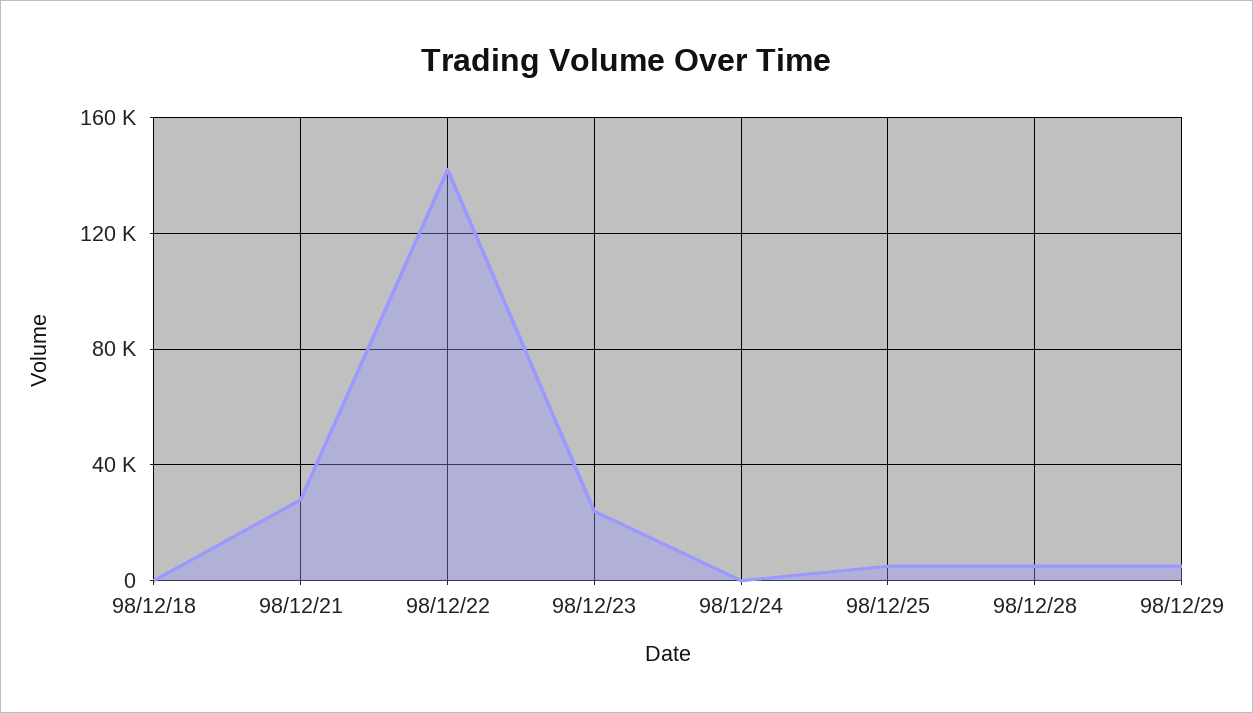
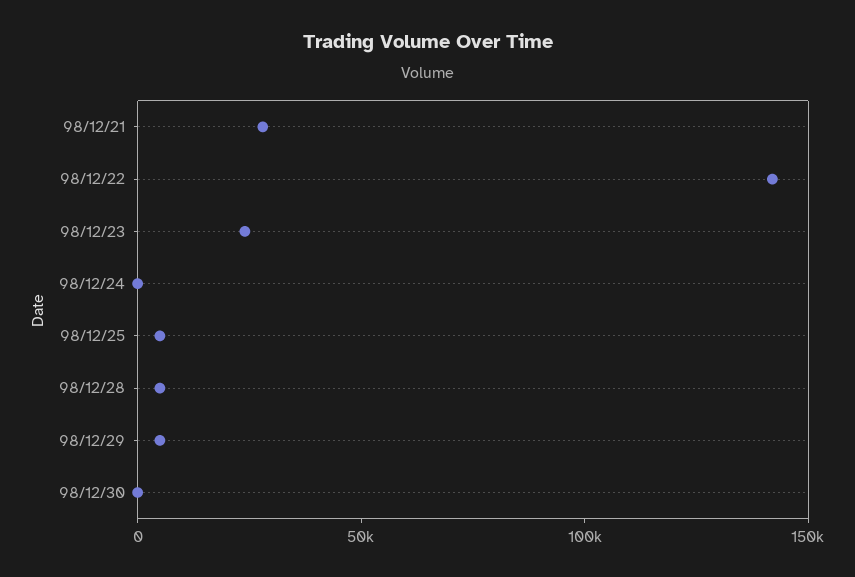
98/12/18: 0 -> none
98/12/30: none -> 0

